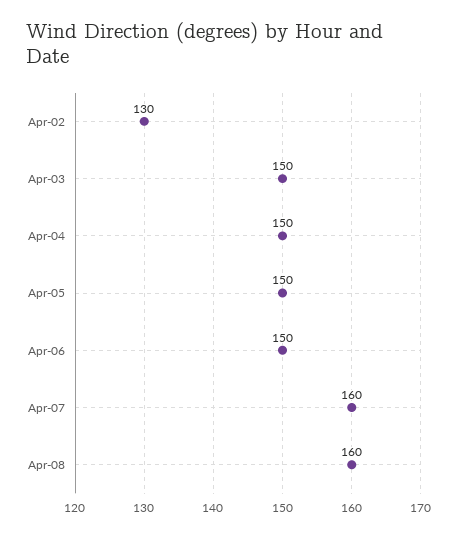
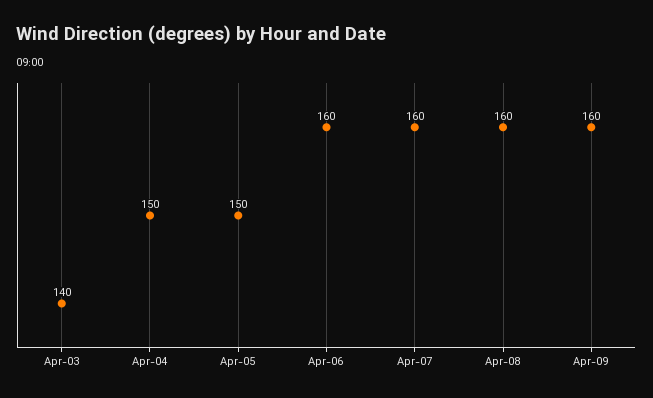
Apr-02: 130 -> none
Apr-03: 150 -> 140
Apr-06: 150 -> 160
Apr-09: none -> 160

